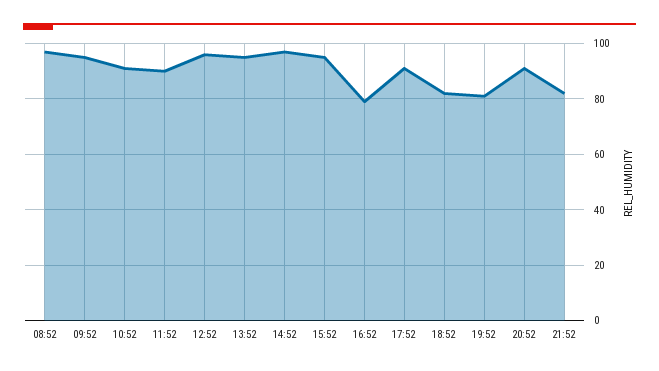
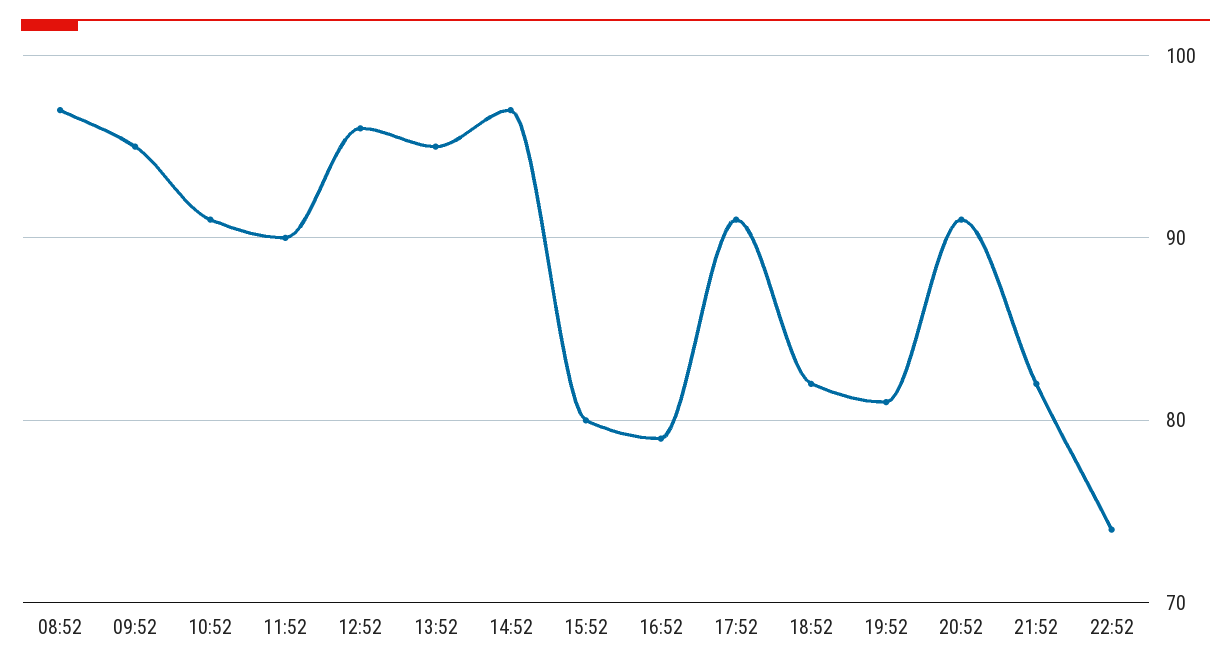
15:52: 95 -> 80
22:52: none -> 74

